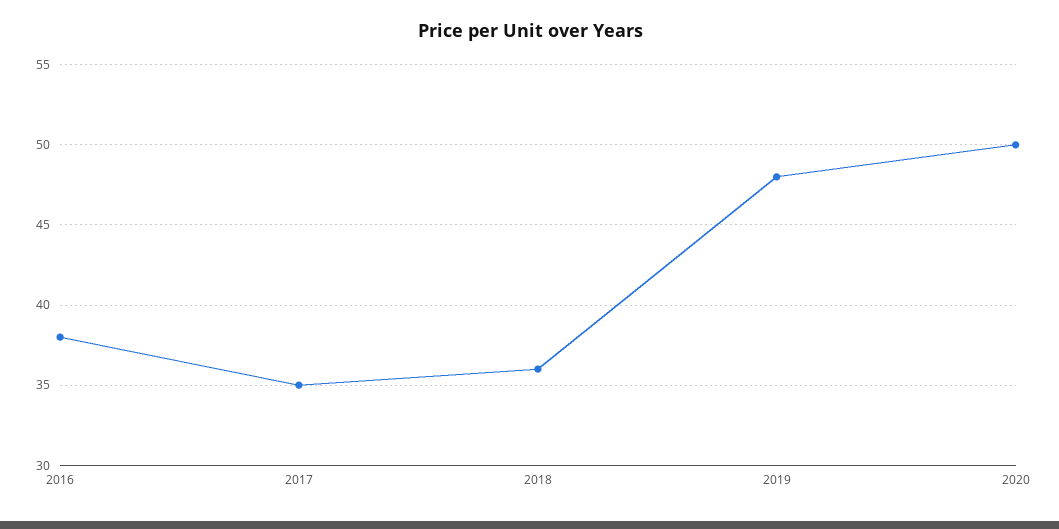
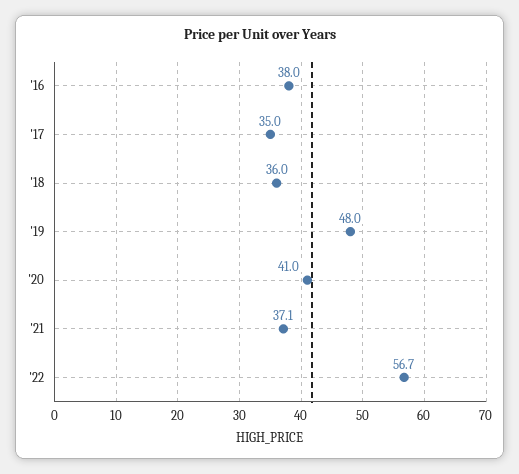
2020: 50 -> 41
'21: none -> 37.1
'22: none -> 56.7

